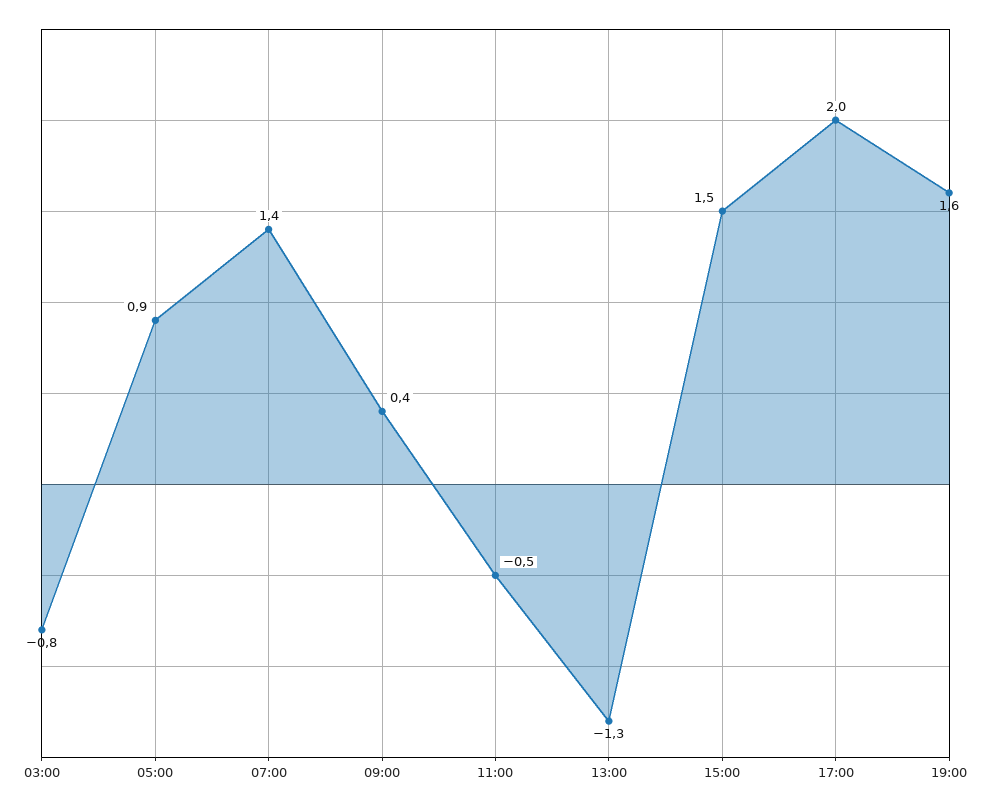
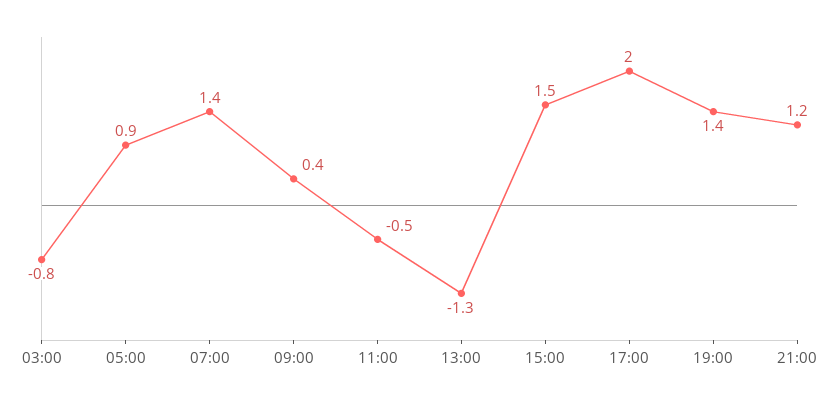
19:00: 1.6 -> 1.4
21:00: none -> 1.2

